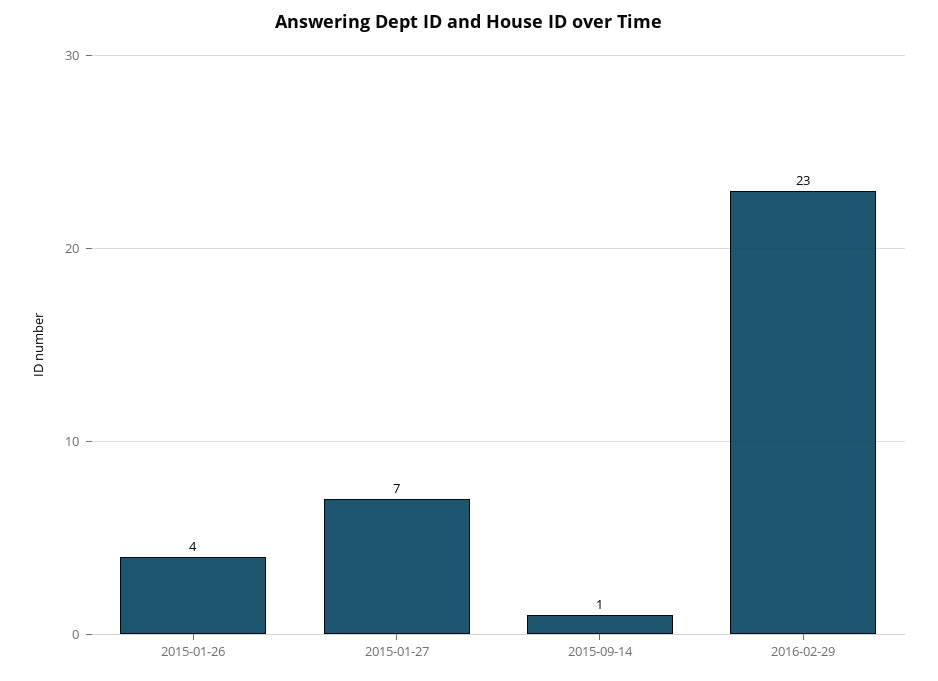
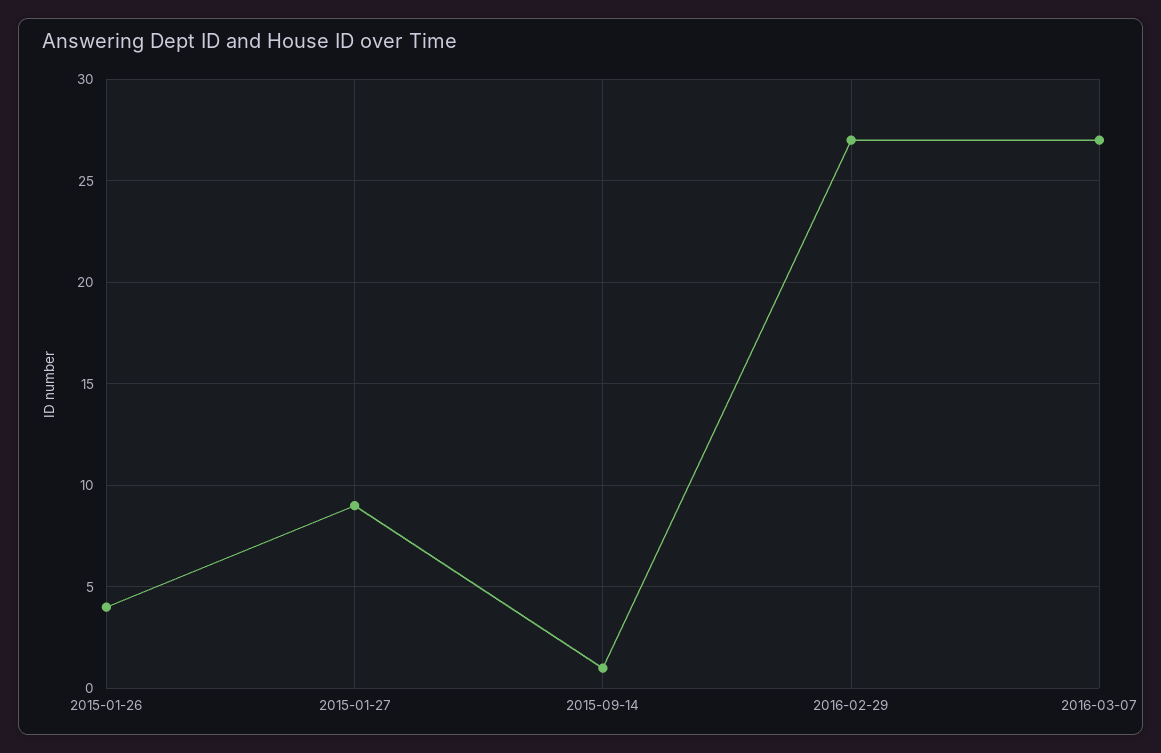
2015-01-27: 7 -> 9
2016-02-29: 23 -> 27
2016-03-07: none -> 27

